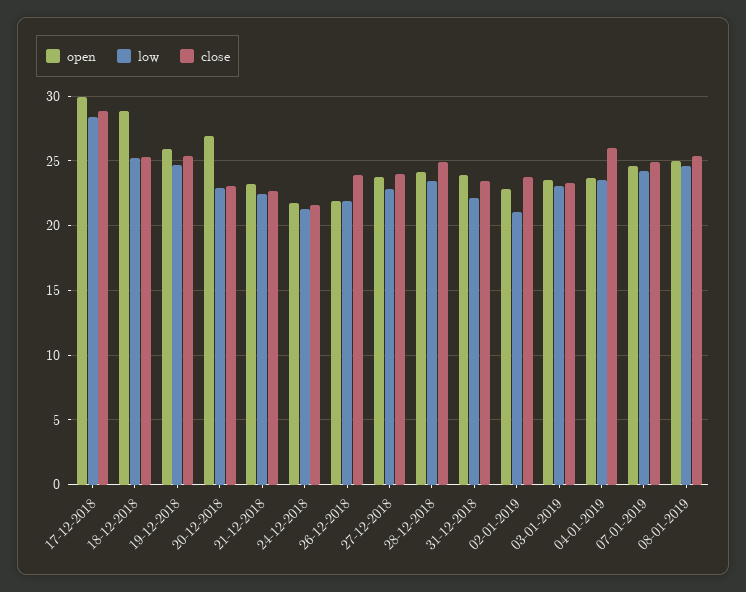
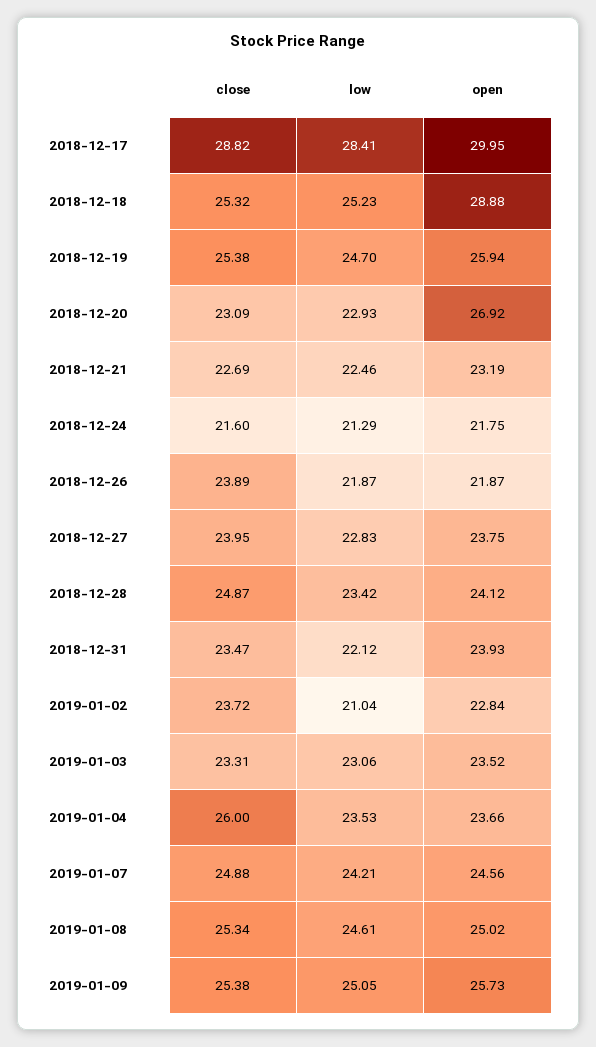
close, 2019-01-09: none -> 25.38
low, 2019-01-09: none -> 25.05
open, 2019-01-09: none -> 25.73

